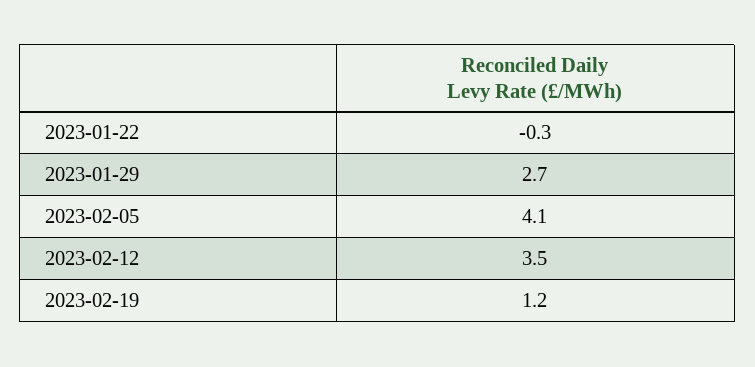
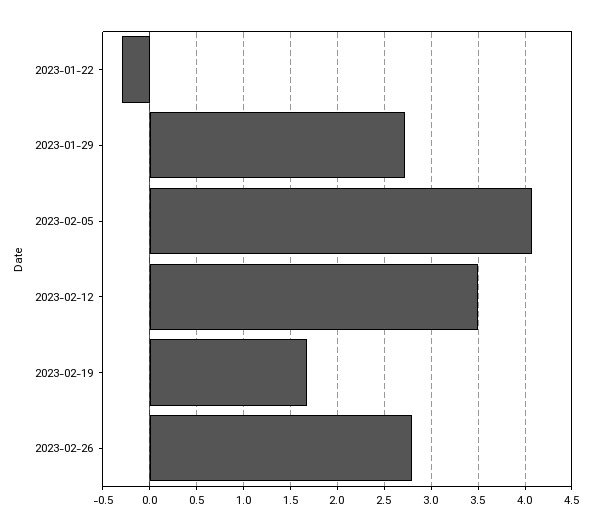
2023-02-19: 1.2 -> 1.7
2023-02-26: none -> 2.8

